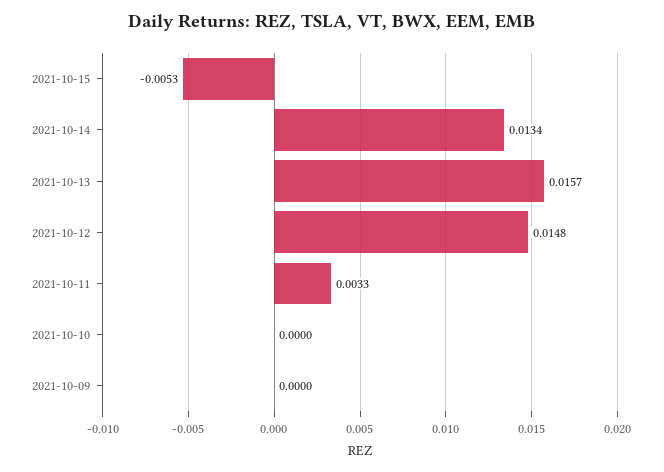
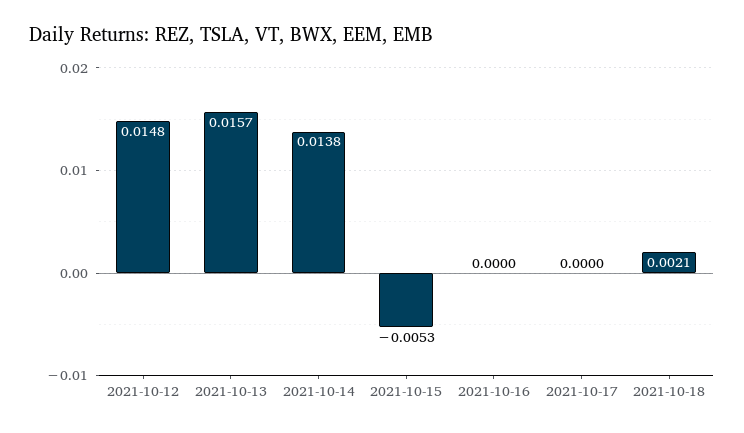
2021-10-14: 0.0134 -> 0.0138
2021-10-11: 0.0033 -> none
2021-10-10: 0 -> none
2021-10-09: 0 -> none
2021-10-16: none -> 0
2021-10-17: none -> 0
2021-10-18: none -> 0.0021

